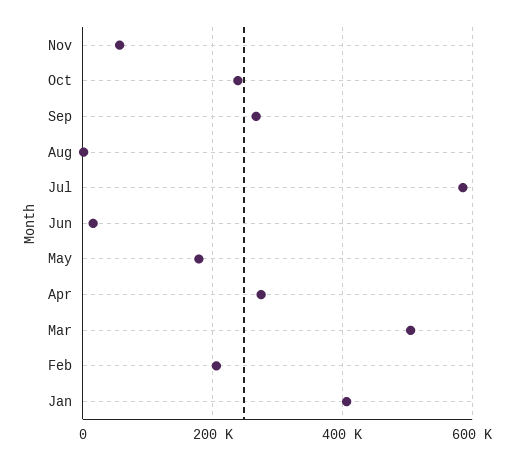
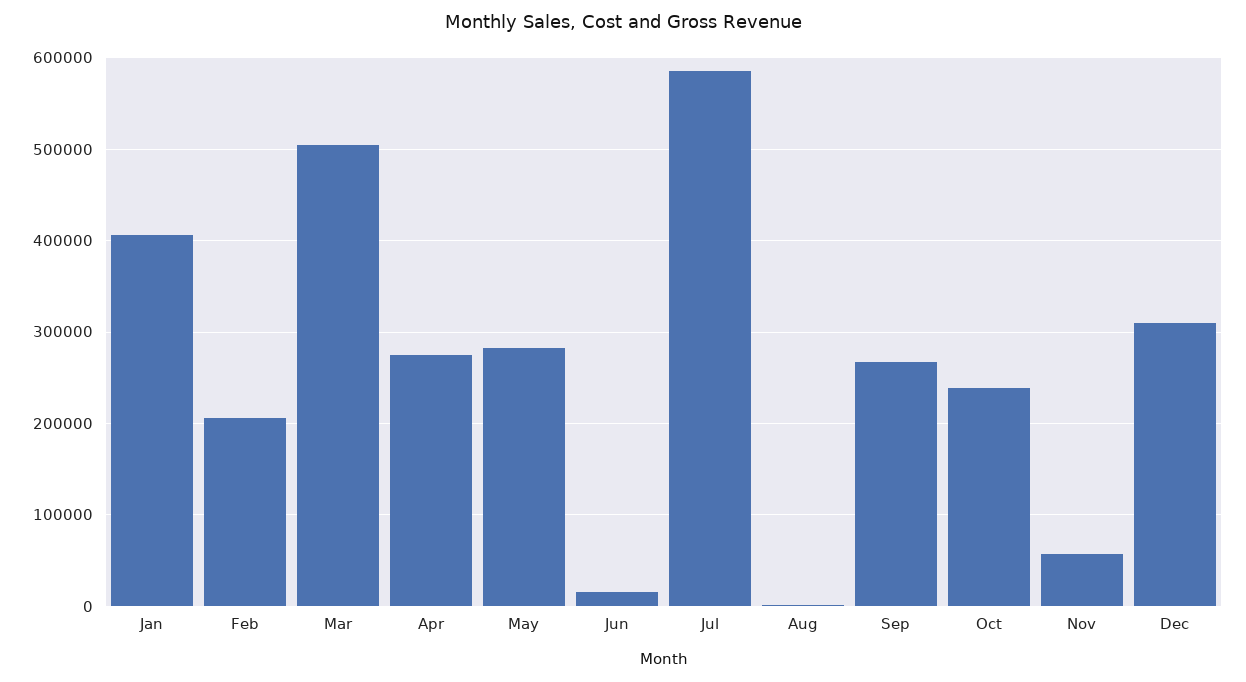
May: 180000 -> 280000
Dec: none -> 310000

